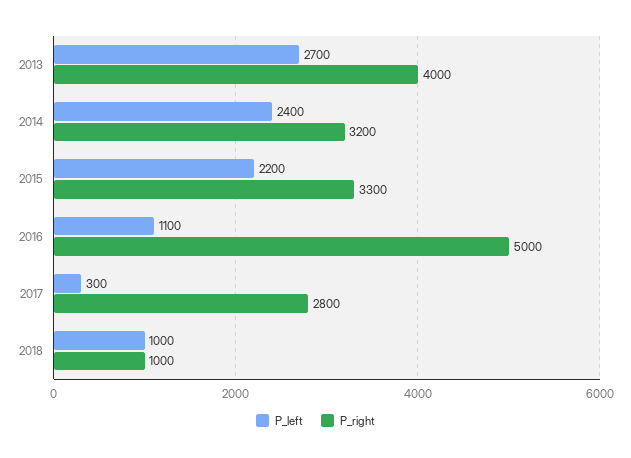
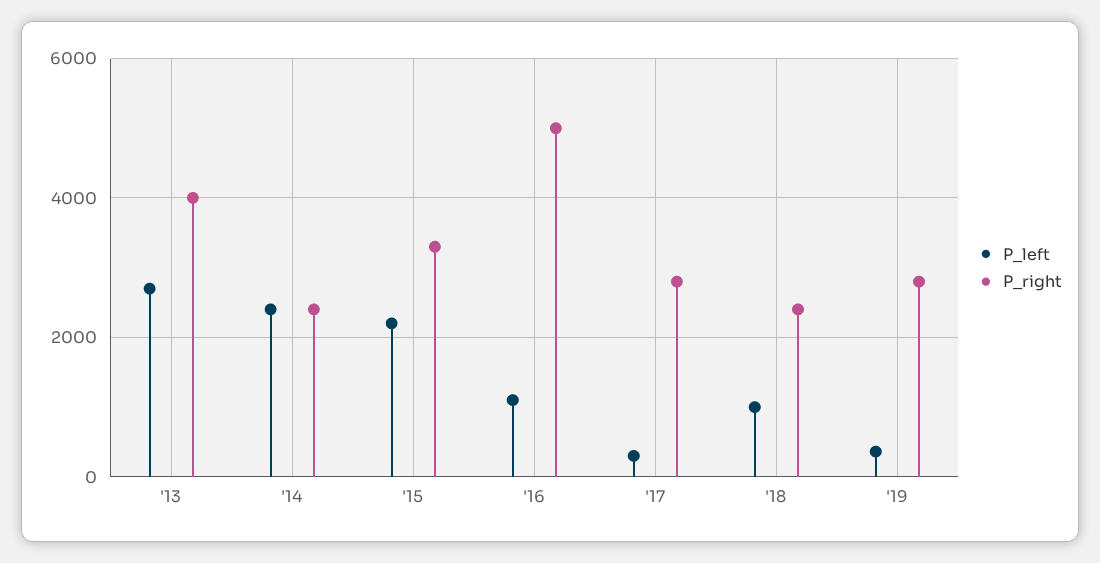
P_right, 2014: 3200 -> 2400
P_right, 2018: 1000 -> 2400
P_left, '19: none -> 400
P_right, '19: none -> 2800

